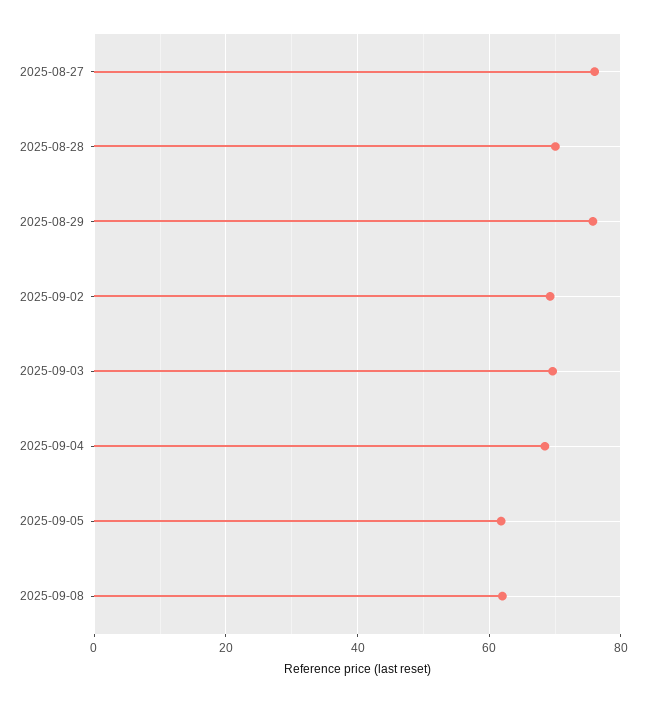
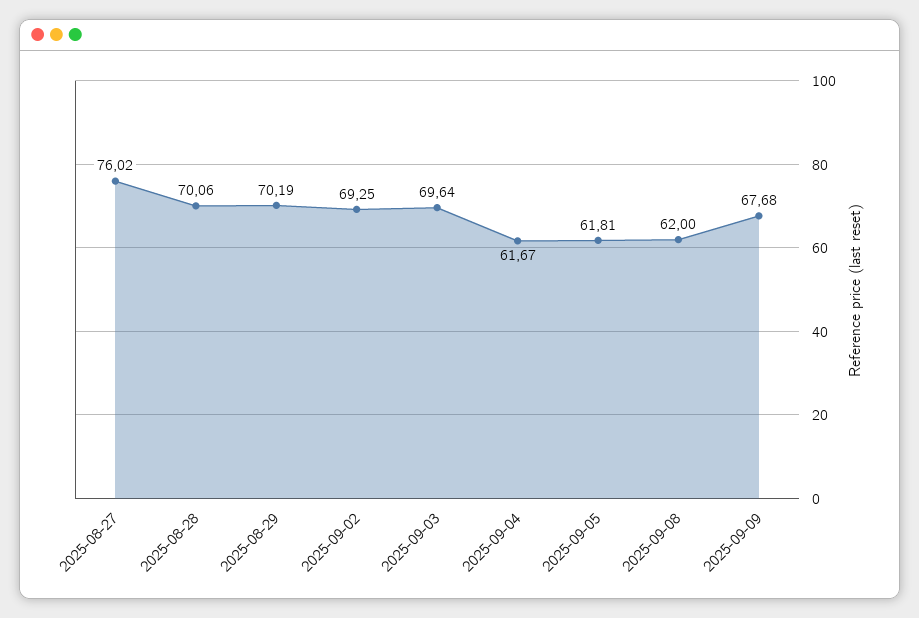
2025-08-29: 76 -> 70.19
2025-09-04: 68 -> 61.67
2025-09-09: none -> 67.68

